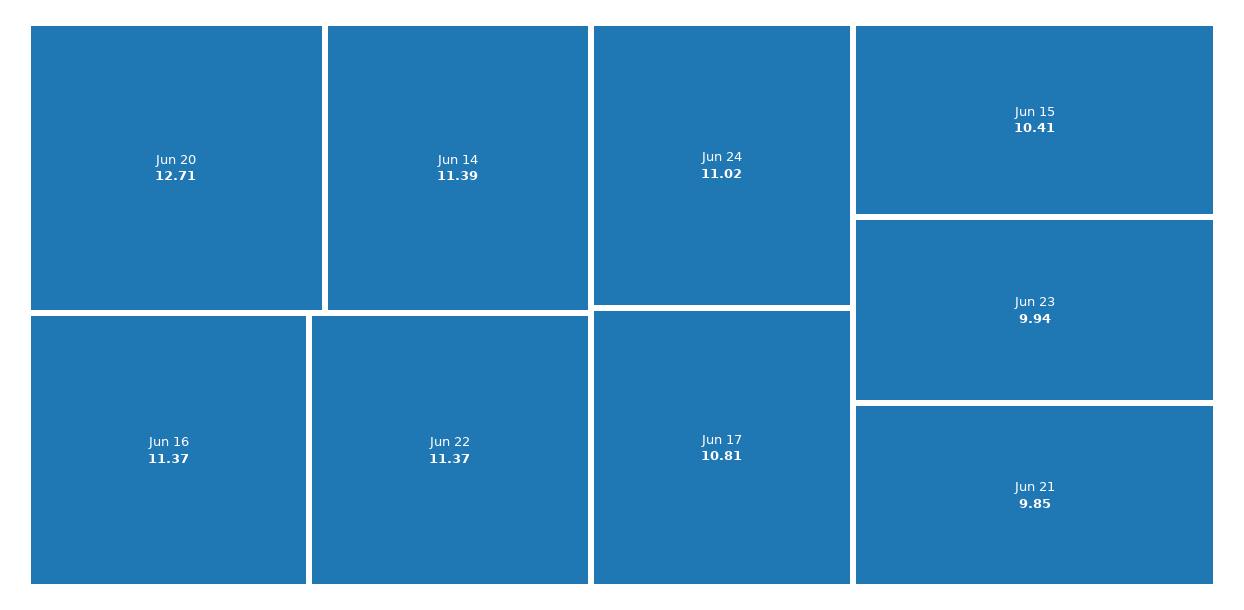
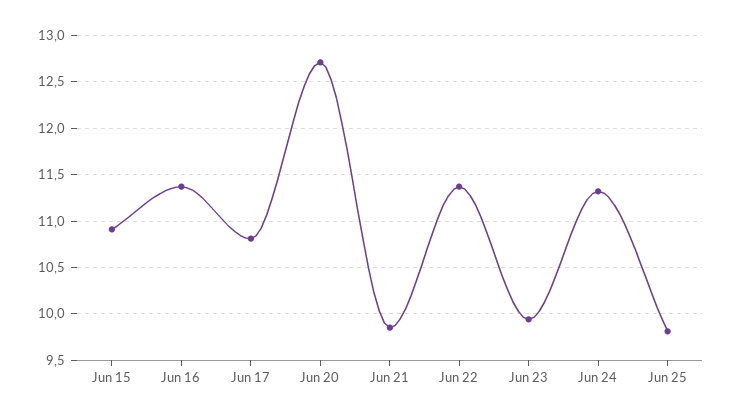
Jun 14: 11.39 -> none
Jun 24: 11.02 -> 11.3
Jun 15: 10.41 -> 10.9
Jun 25: none -> 9.8

